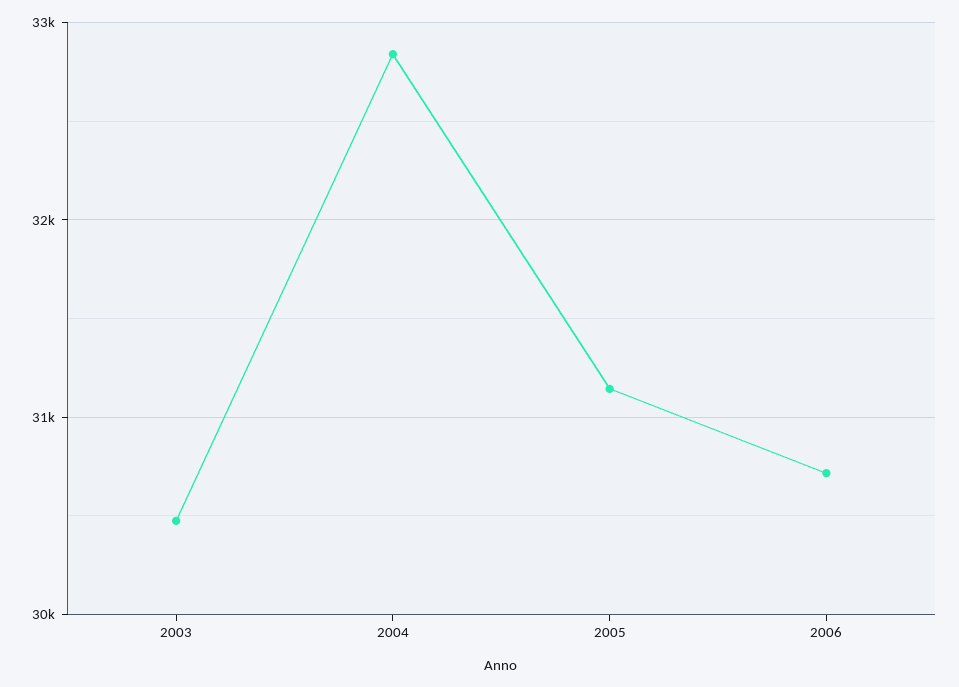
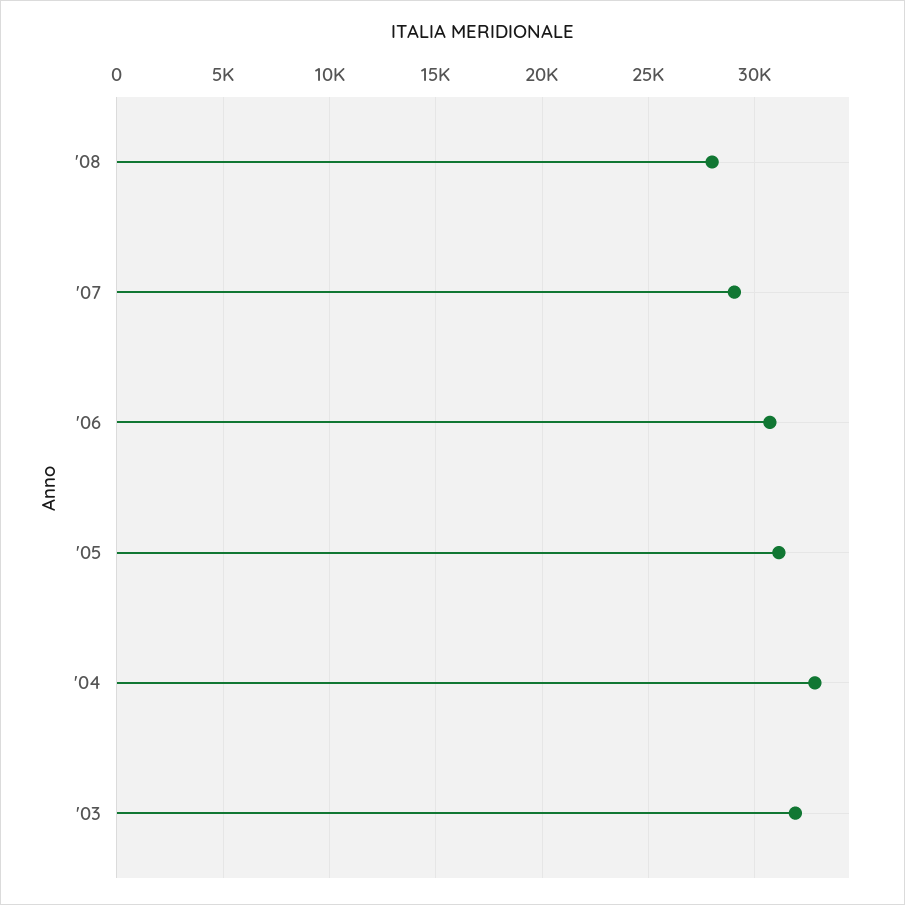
2003: 30500 -> 32000
'08: none -> 28000
'07: none -> 29000

